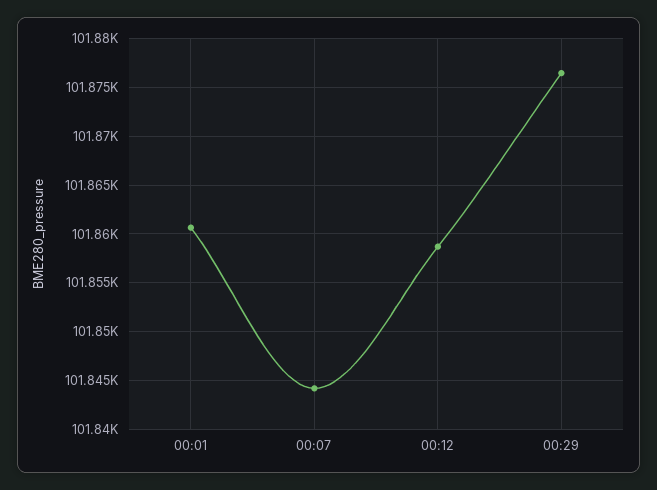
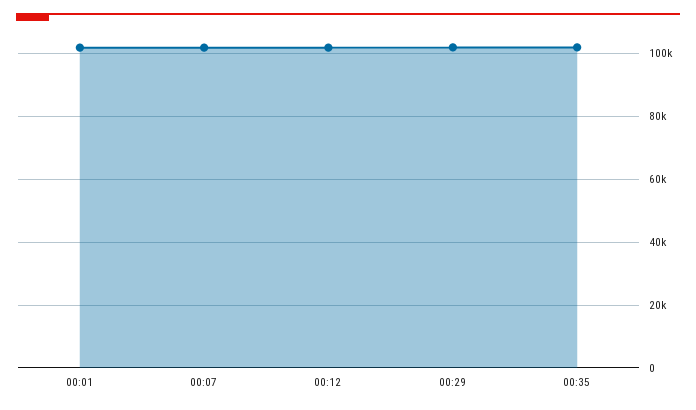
00:35: none -> 102000

